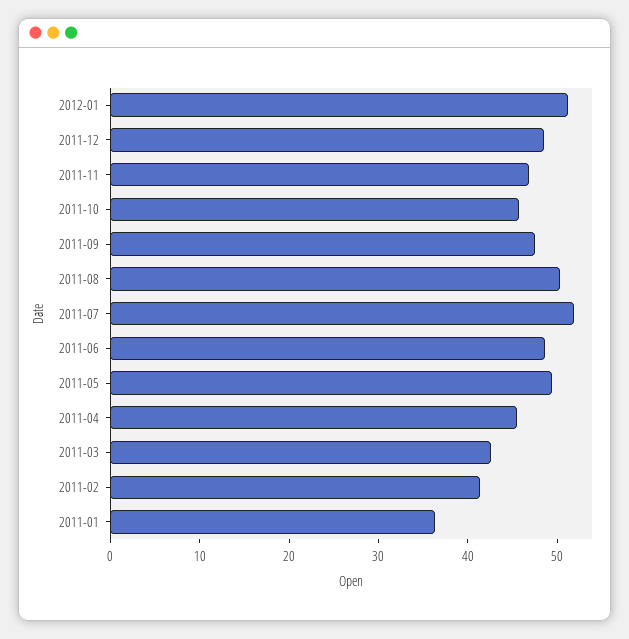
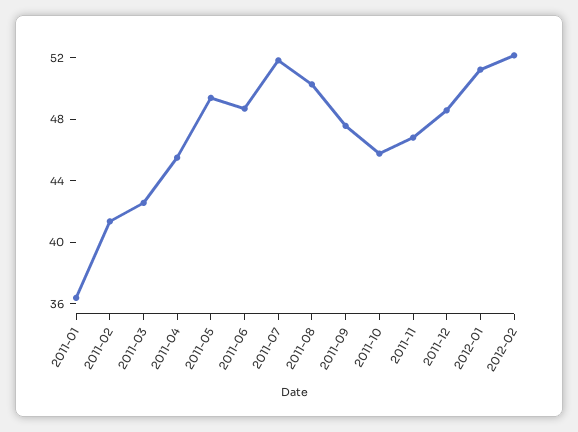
2012-02: none -> 52

